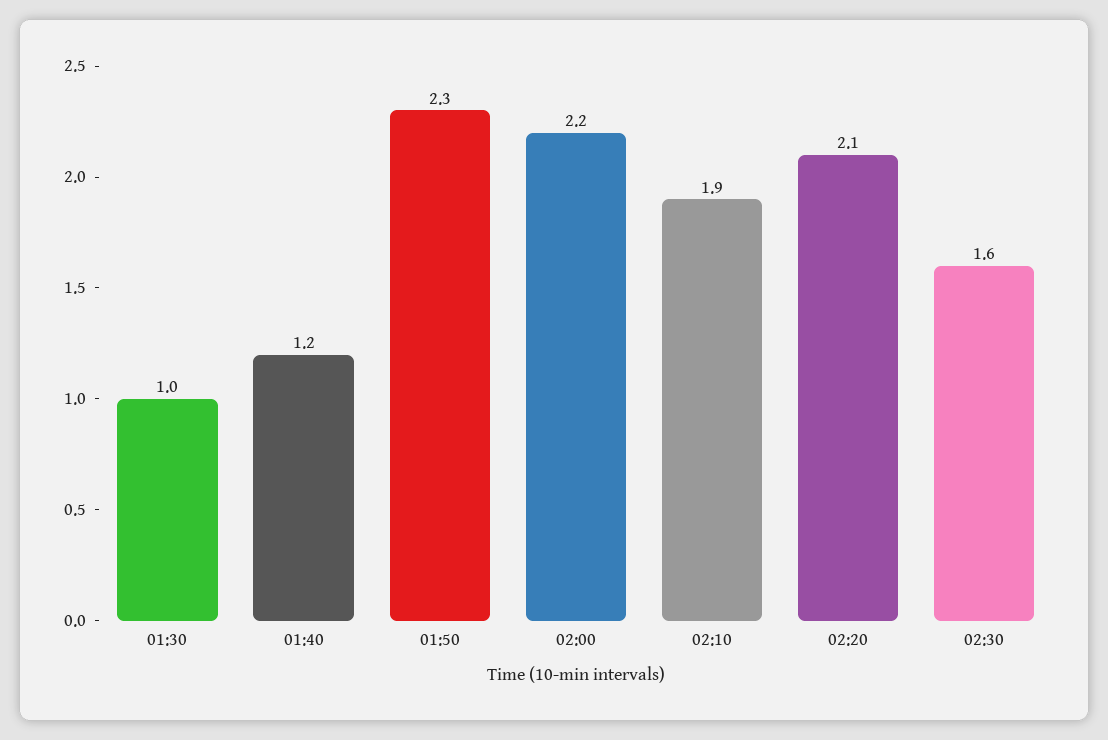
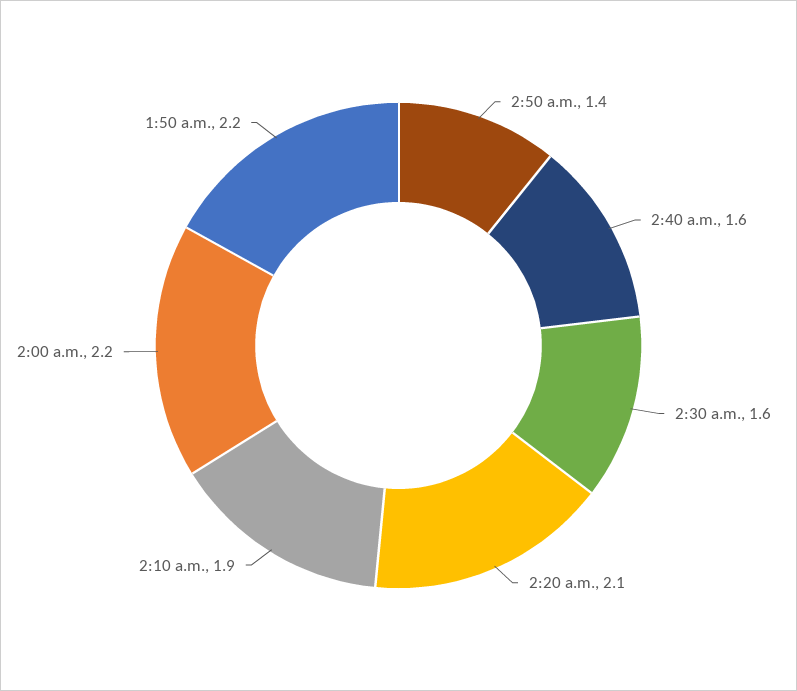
01:30: 1 -> none
01:40: 1.2 -> none
01:50: 2.3 -> 2.2
2:50 a.m.: none -> 1.4
2:40 a.m.: none -> 1.6

